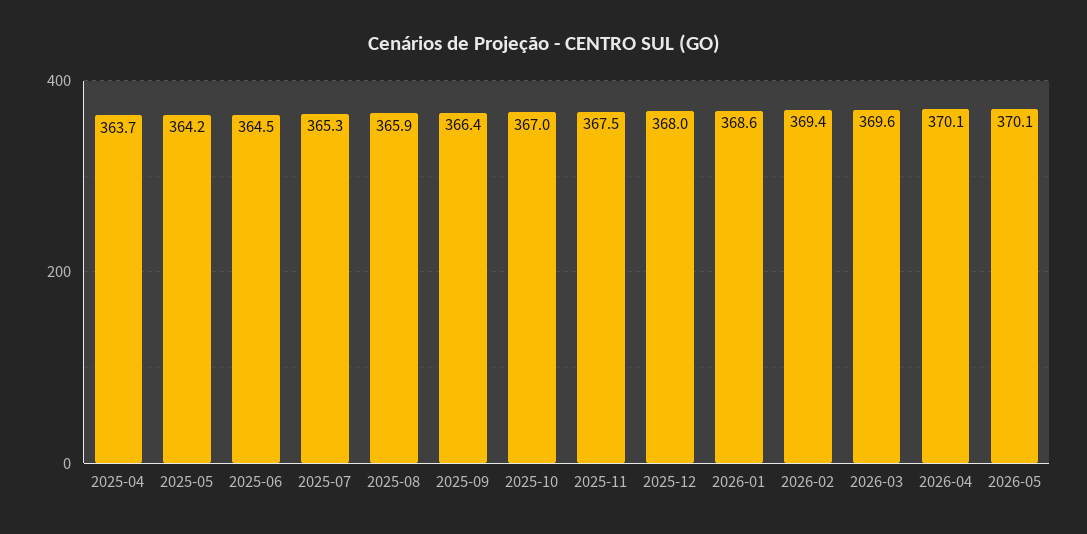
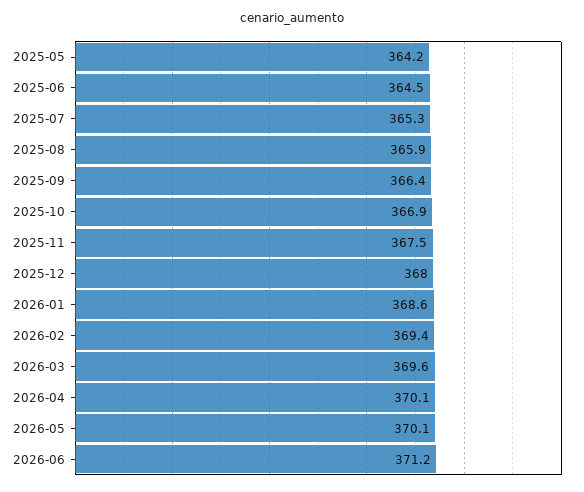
2025-04: 363.7 -> none
2025-10: 367 -> 366.9
2026-06: none -> 371.2

